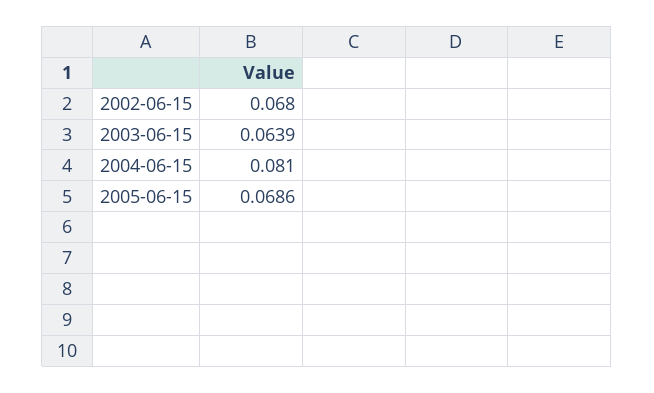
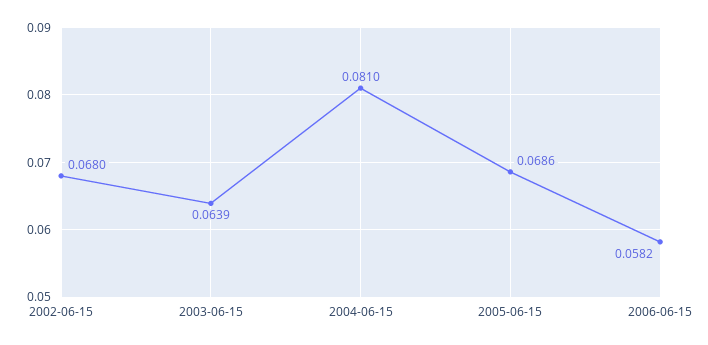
2006-06-15: none -> 0.0582

